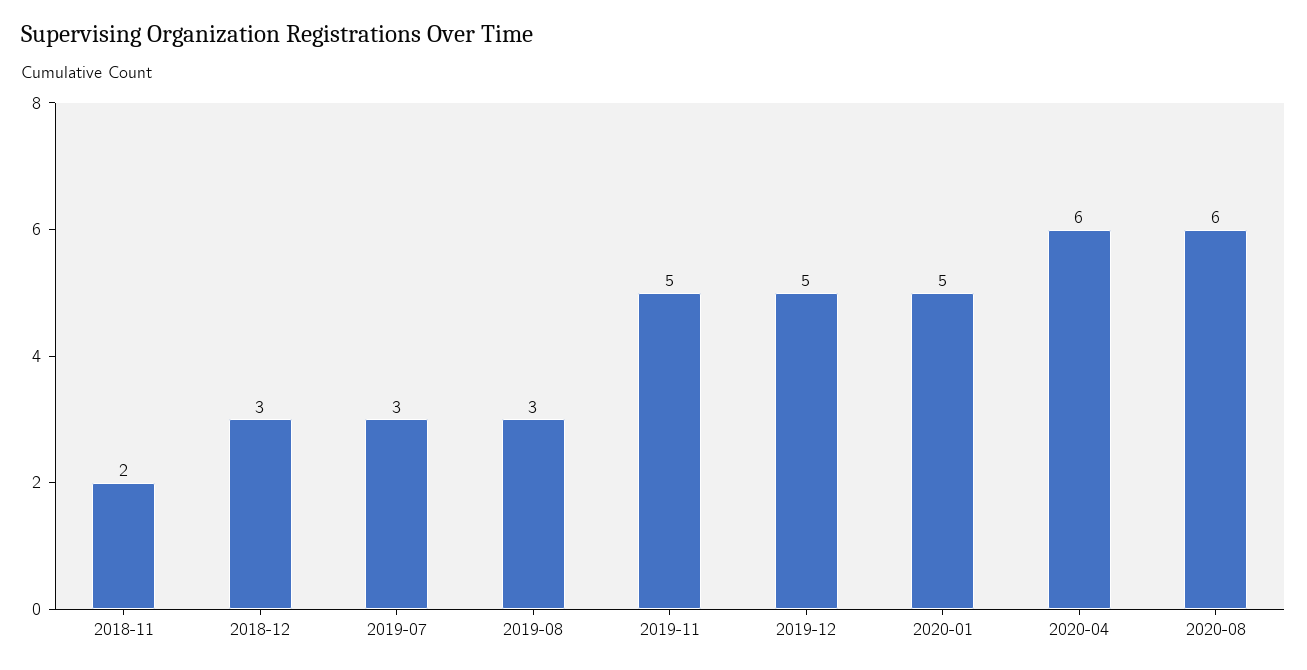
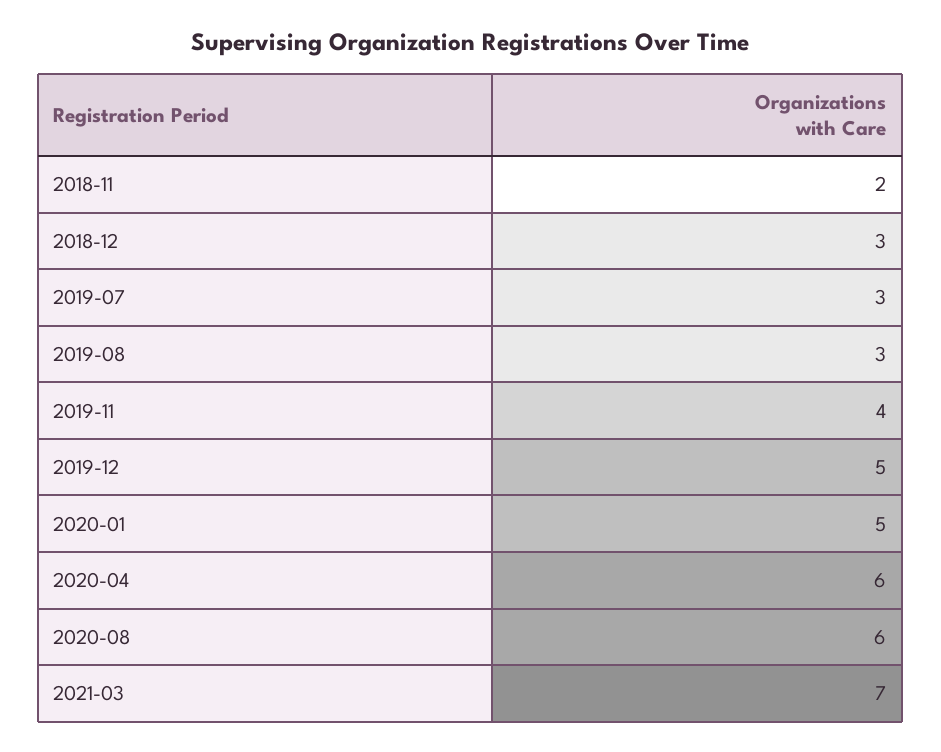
2019-11: 5 -> 4
2021-03: none -> 7

